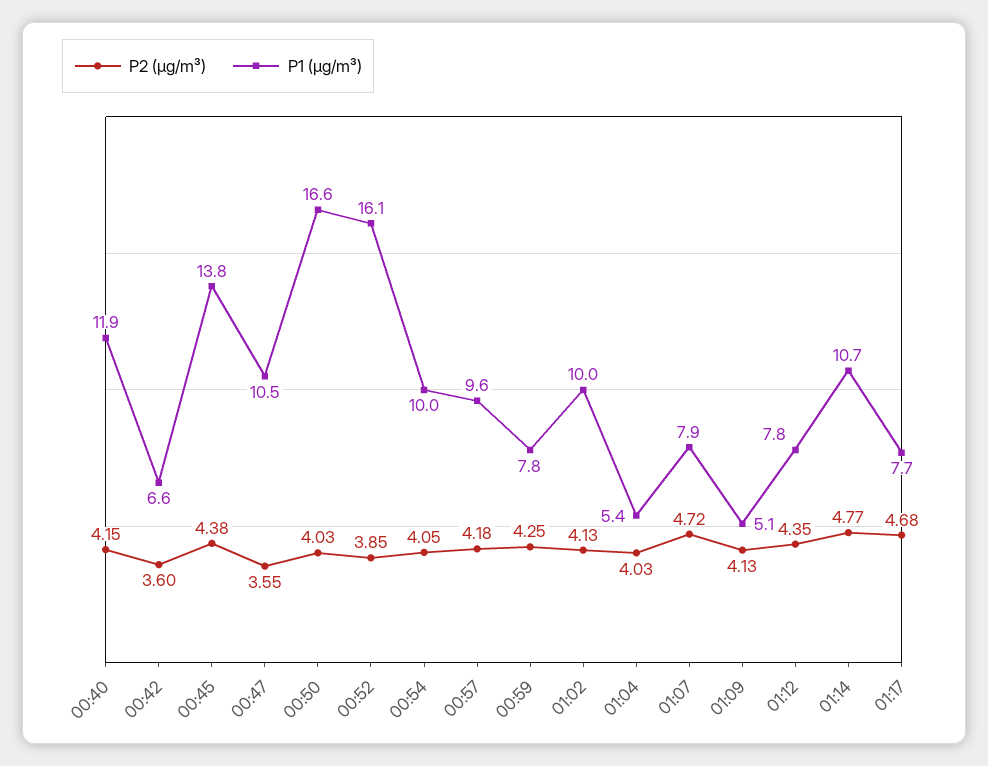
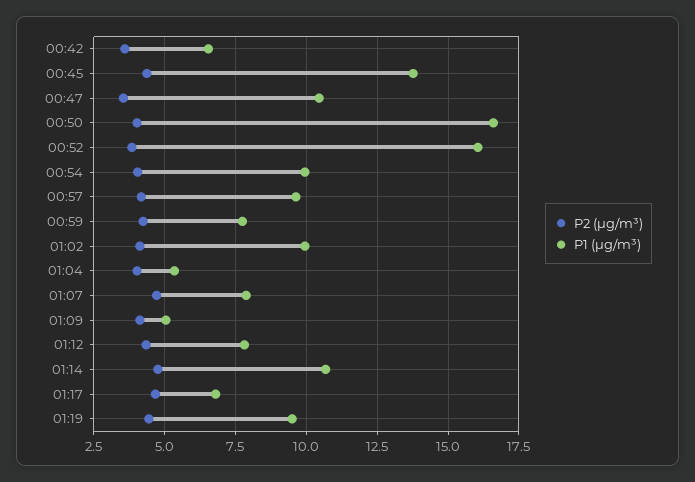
P2 (μg/m³), 00:40: 4.15 -> none
P1 (μg/m³), 00:40: 11.9 -> none
P1 (μg/m³), 01:17: 7.7 -> 6.75
P2 (μg/m³), 01:19: none -> 4.5
P1 (μg/m³), 01:19: none -> 9.5

